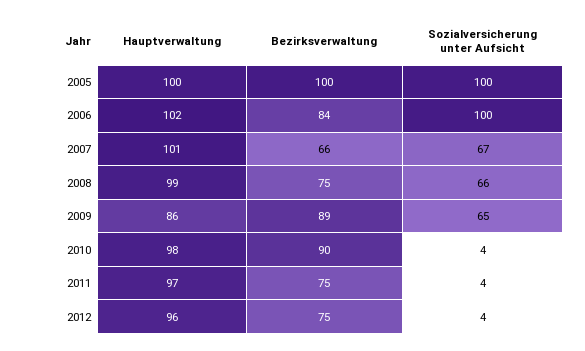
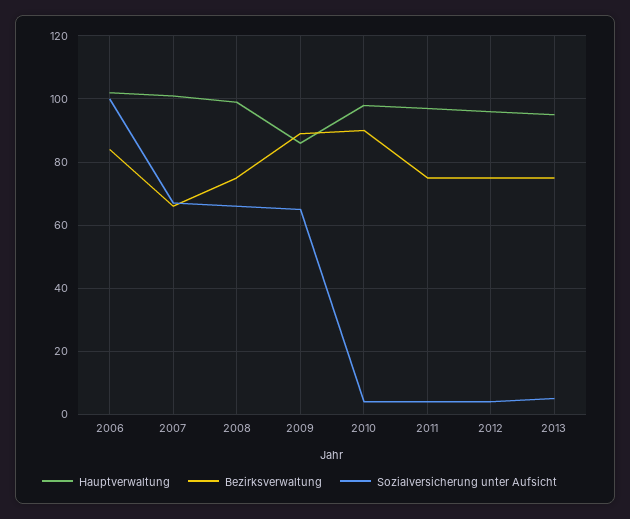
Hauptverwaltung, 2005: 100 -> none
Bezirksverwaltung, 2005: 100 -> none
Sozialversicherung unter Aufsicht, 2005: 100 -> none
Hauptverwaltung, 2013: none -> 95
Bezirksverwaltung, 2013: none -> 75
Sozialversicherung unter Aufsicht, 2013: none -> 5

